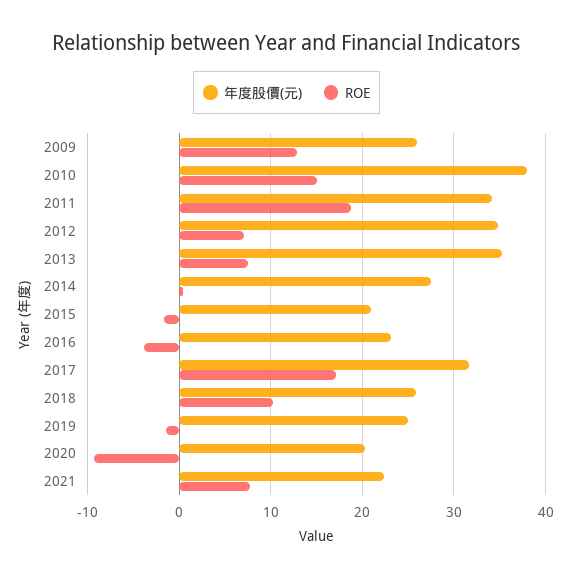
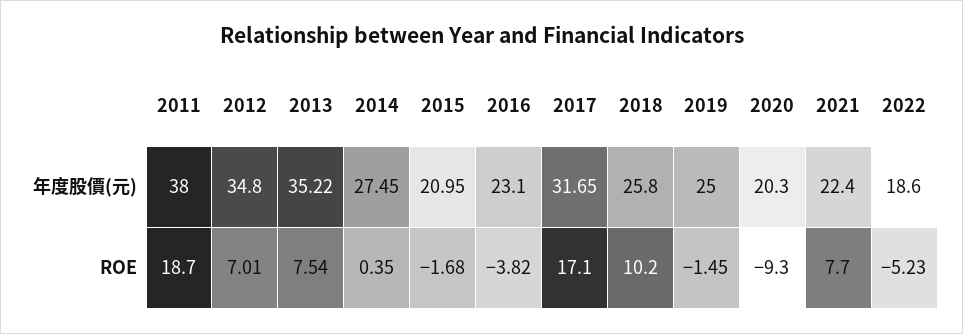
年度股價(元), 2009: 26 -> none
ROE, 2009: 13 -> none
年度股價(元), 2010: 38 -> none
ROE, 2010: 15 -> none
年度股價(元), 2011: 34 -> 38
年度股價(元), 2022: none -> 18.6
ROE, 2022: none -> -5.23

